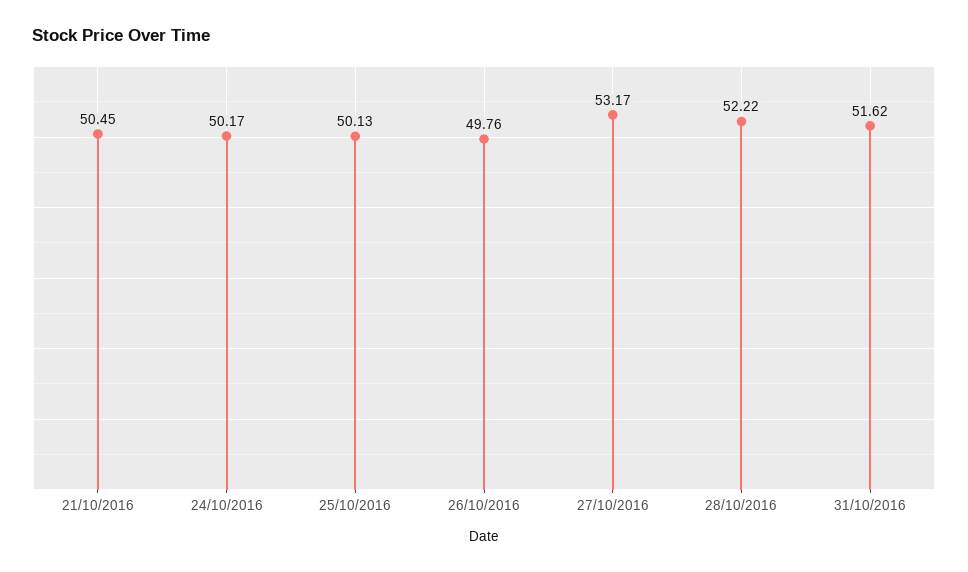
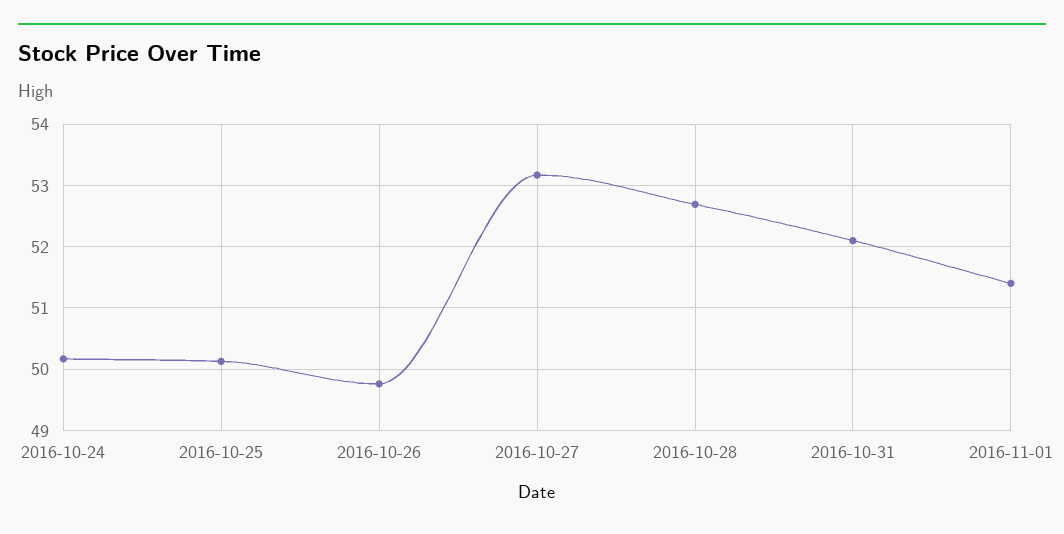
21/10/2016: 50.45 -> none
28/10/2016: 52.22 -> 52.7
31/10/2016: 51.62 -> 52.1
2016-11-01: none -> 51.4

